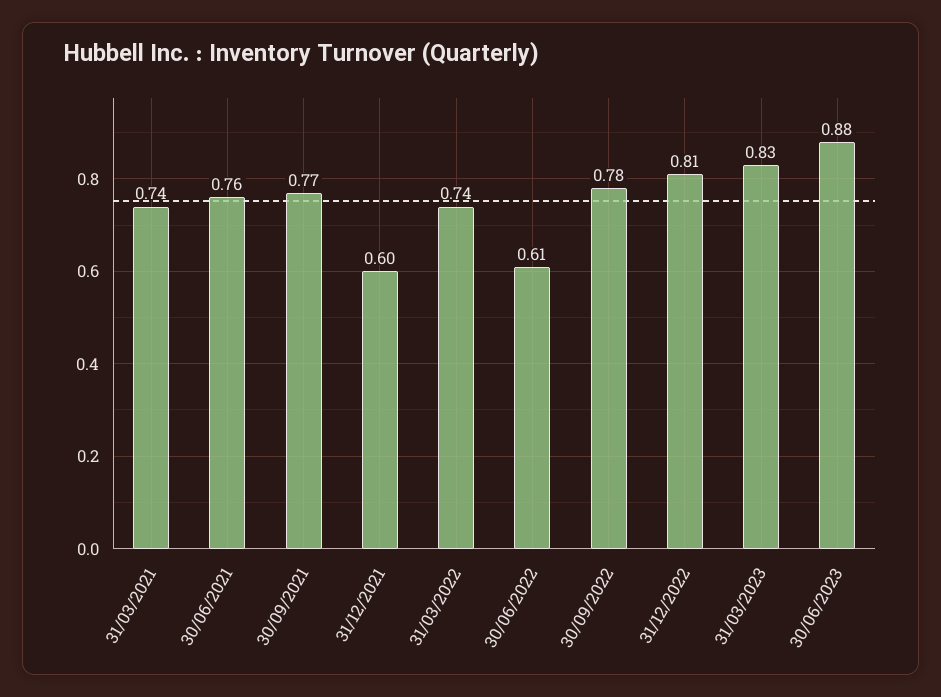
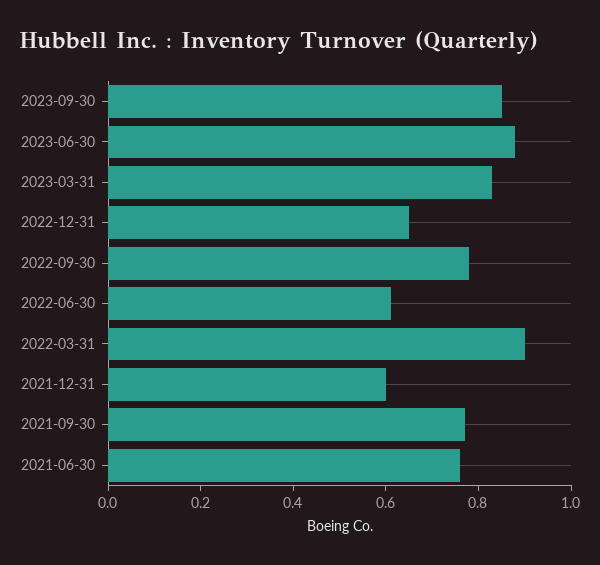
31/03/2021: 0.74 -> none
31/03/2022: 0.74 -> 0.9
31/12/2022: 0.81 -> 0.65
2023-09-30: none -> 0.85

